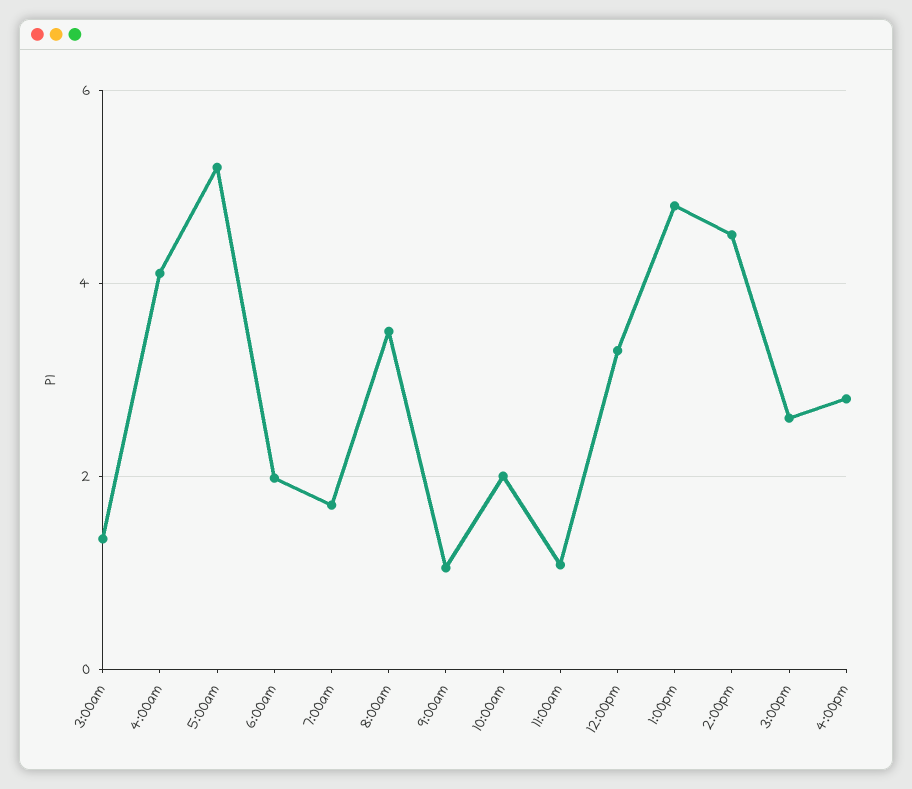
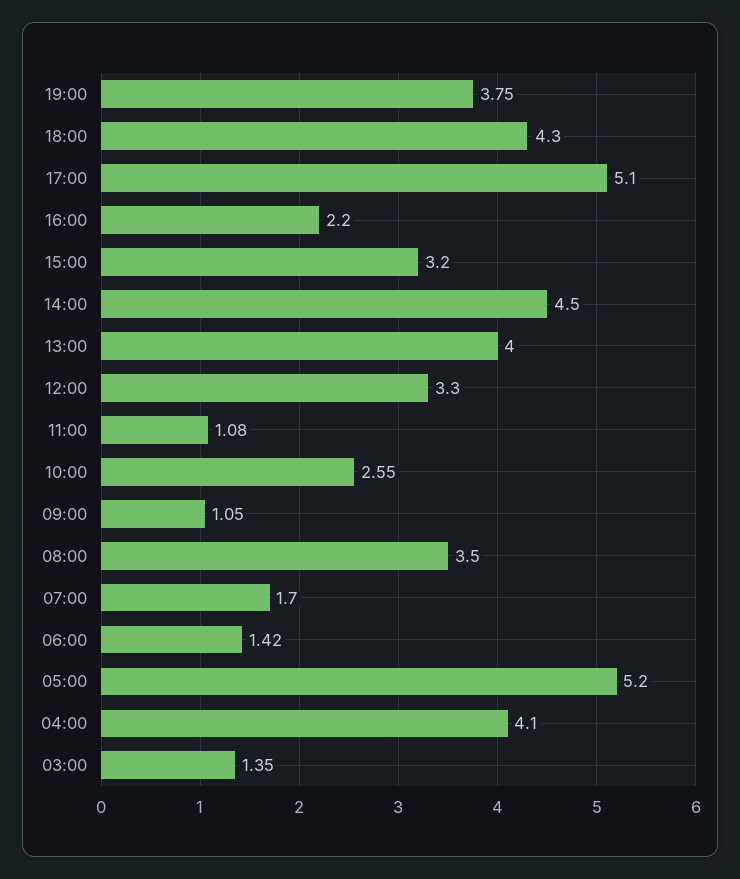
6:00am: 2 -> 1.42
10:00am: 2 -> 2.55
1:00pm: 4.8 -> 4
3:00pm: 2.6 -> 3.2
4:00pm: 2.8 -> 2.2
19:00: none -> 3.75
18:00: none -> 4.3
17:00: none -> 5.1

